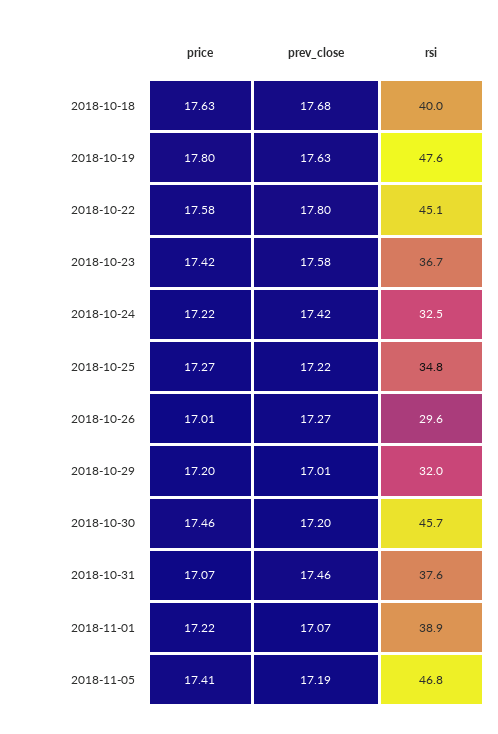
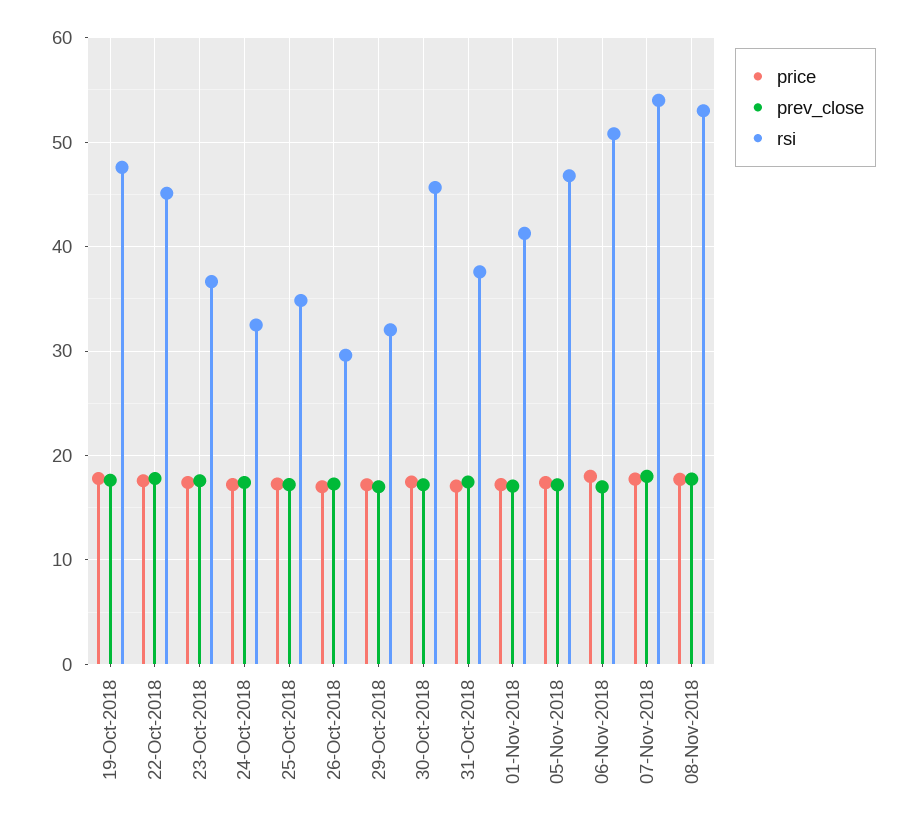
price, 2018-10-18: 17.63 -> none
prev_close, 2018-10-18: 17.68 -> none
rsi, 2018-10-18: 40 -> none
rsi, 2018-11-01: 38.9 -> 41
price, 06-Nov-2018: none -> 18
prev_close, 06-Nov-2018: none -> 17
rsi, 06-Nov-2018: none -> 51
price, 07-Nov-2018: none -> 18
prev_close, 07-Nov-2018: none -> 18
rsi, 07-Nov-2018: none -> 54
price, 08-Nov-2018: none -> 18
prev_close, 08-Nov-2018: none -> 18
rsi, 08-Nov-2018: none -> 53

